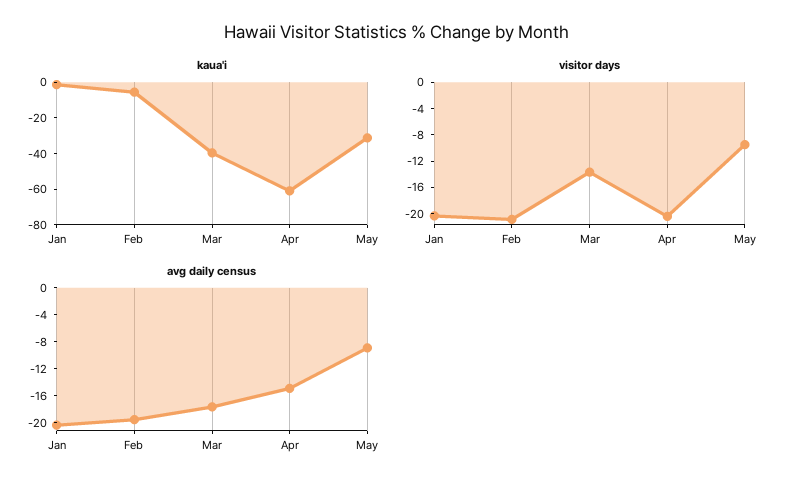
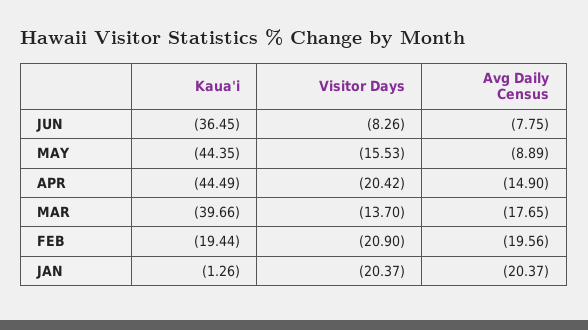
kaua'i, Feb: -5 -> -19.44
kaua'i, Apr: -60 -> -44.49
kaua'i, May: -30 -> -44.35
visitor days, May: -10 -> -15.53
kaua'i, JUN: none -> -36.45
visitor days, JUN: none -> -8.26
avg daily census, JUN: none -> -7.75

